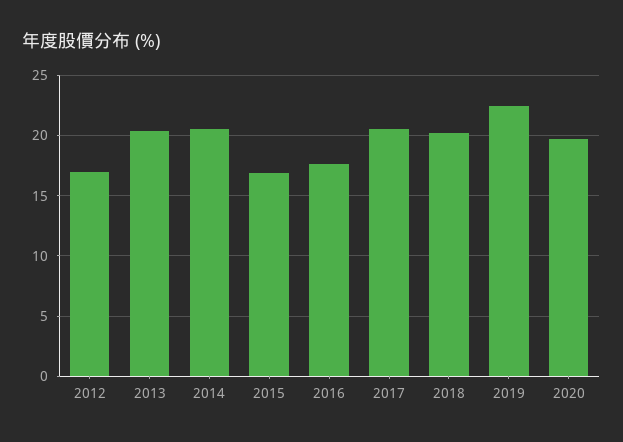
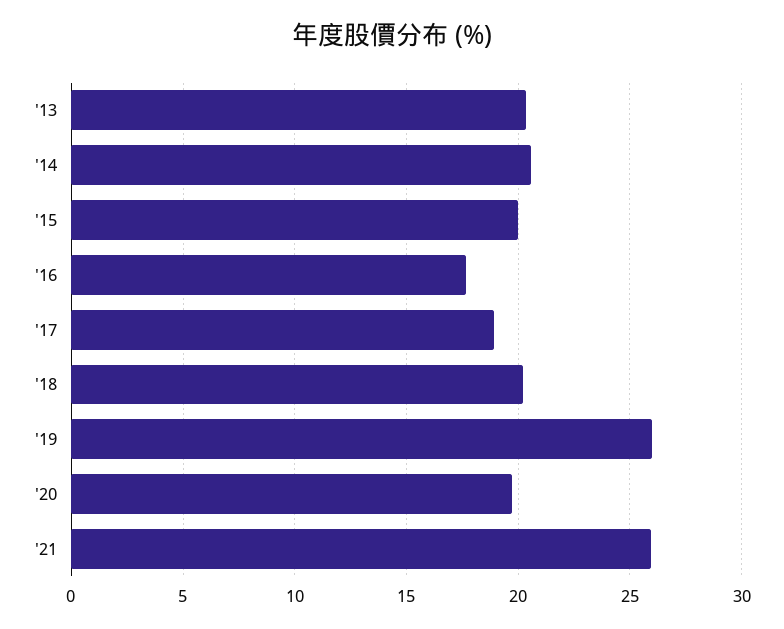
2012: 17 -> none
2015: 17 -> 20
2017: 20.5 -> 19
2019: 22.5 -> 26
'21: none -> 26

